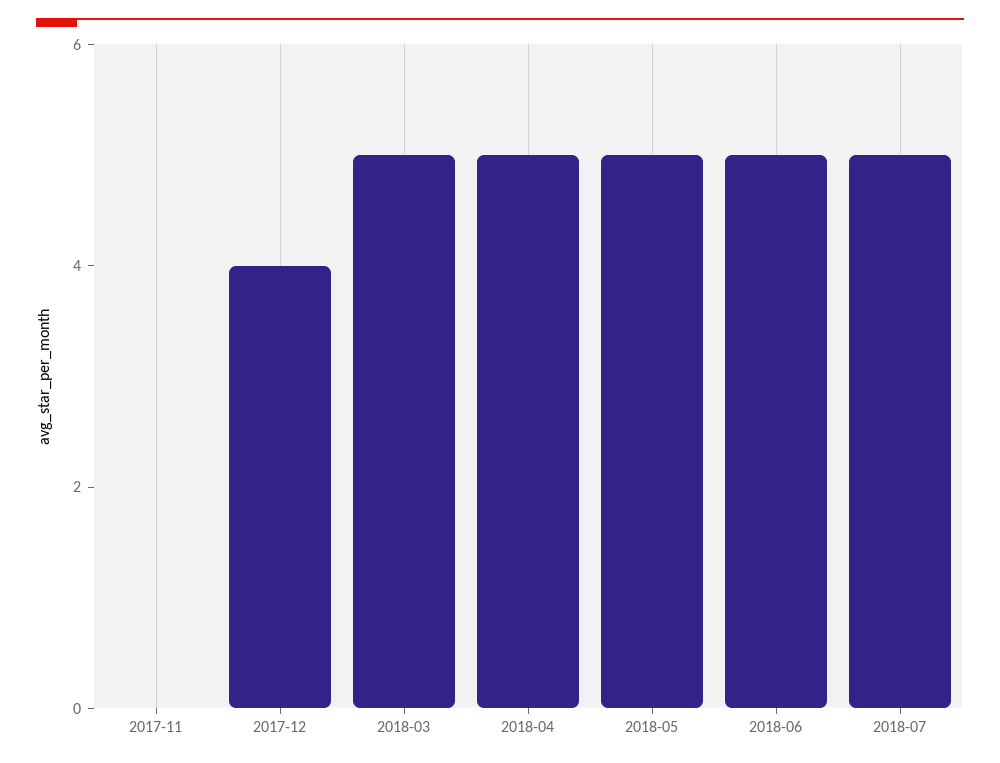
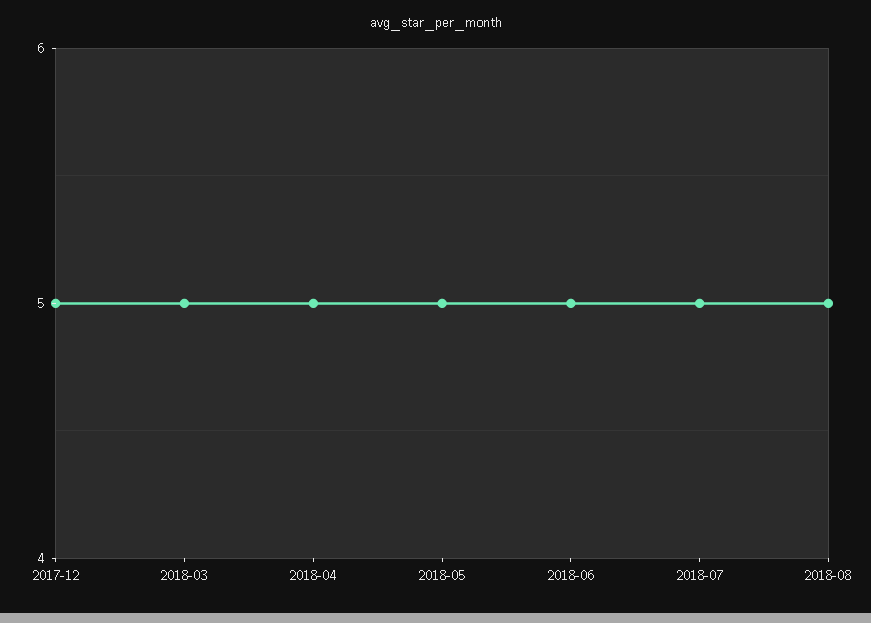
2017-11: 0 -> none
2017-12: 4 -> 5
2018-08: none -> 5

